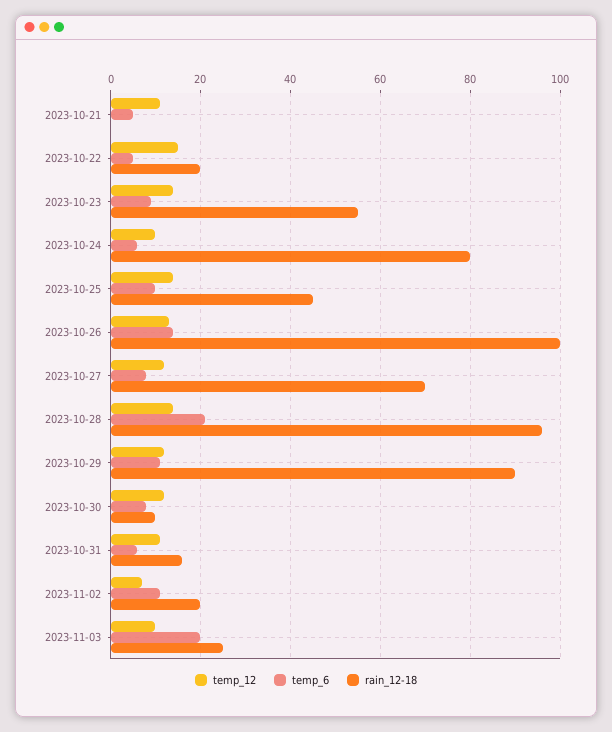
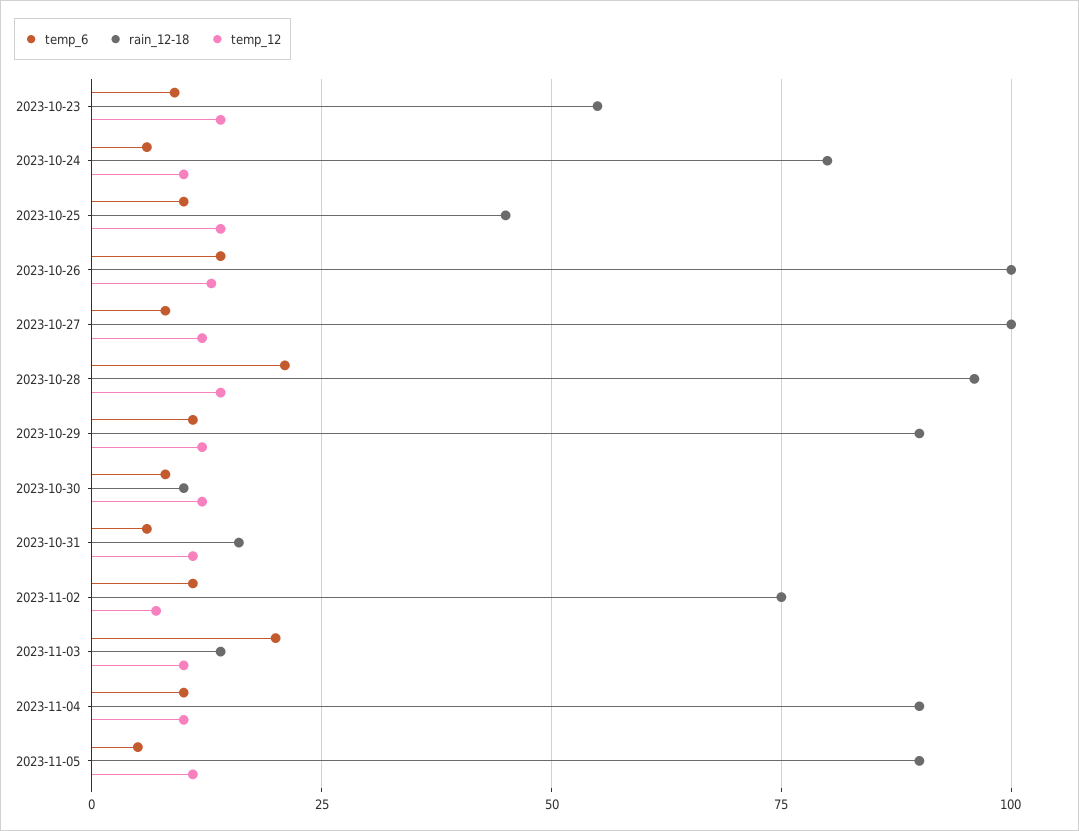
temp_12, 2023-10-21: 10 -> none
temp_6, 2023-10-21: 5 -> none
rain_12-18, 2023-10-21: 0 -> none
temp_12, 2023-10-22: 15 -> none
temp_6, 2023-10-22: 5 -> none
rain_12-18, 2023-10-22: 20 -> none
rain_12-18, 2023-10-27: 70 -> 100
rain_12-18, 2023-11-02: 20 -> 75
rain_12-18, 2023-11-03: 25 -> 15
temp_6, 2023-11-04: none -> 10
rain_12-18, 2023-11-04: none -> 90
temp_12, 2023-11-04: none -> 10
temp_6, 2023-11-05: none -> 5
rain_12-18, 2023-11-05: none -> 90
temp_12, 2023-11-05: none -> 10

